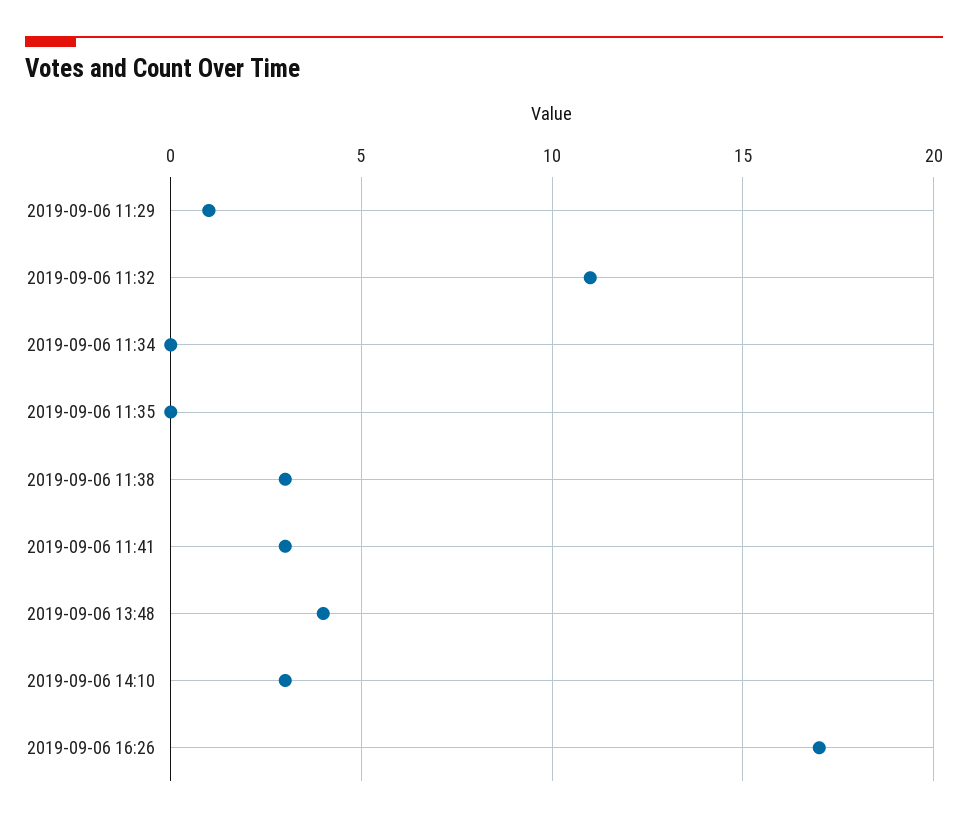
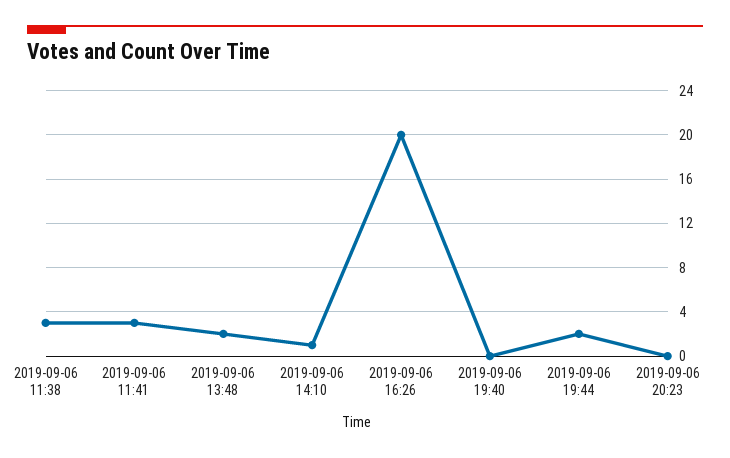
2019-09-06 11:29: 1 -> none
2019-09-06 11:32: 11 -> none
2019-09-06 11:34: 0 -> none
2019-09-06 11:35: 0 -> none
2019-09-06 13:48: 4 -> 2
2019-09-06 14:10: 3 -> 1
2019-09-06 16:26: 17 -> 20
2019-09-06 19:40: none -> 0
2019-09-06 19:44: none -> 2
2019-09-06 20:23: none -> 0

